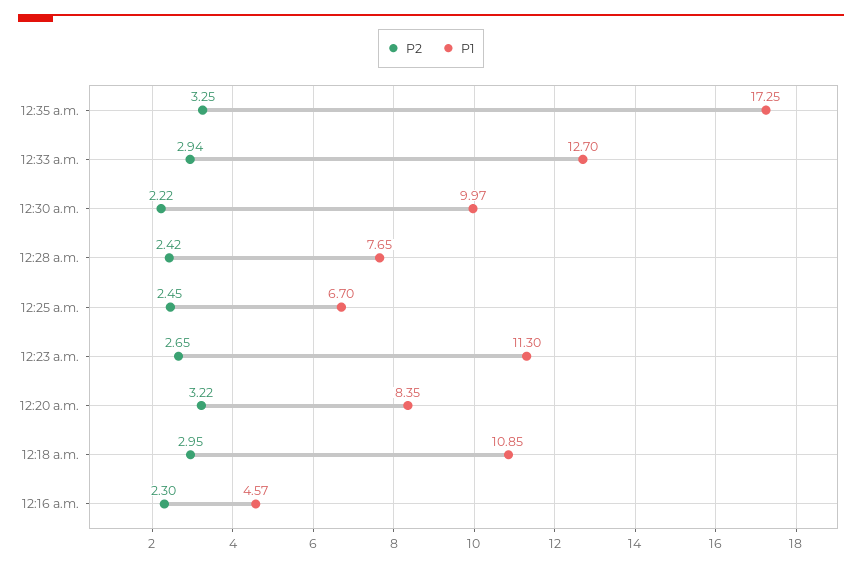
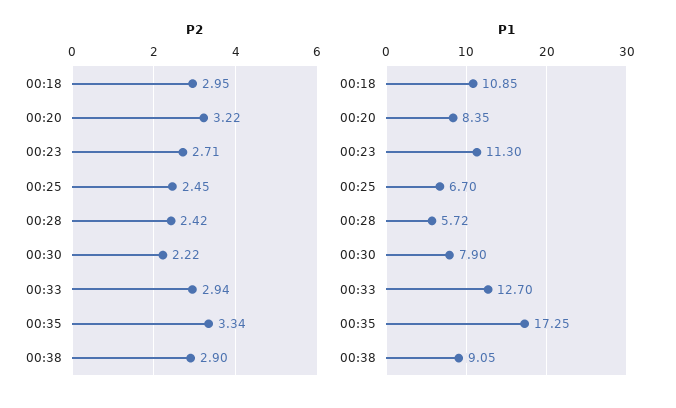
P2, 12:35 a.m.: 3.25 -> 3.34
P1, 12:30 a.m.: 9.97 -> 7.9
P1, 12:28 a.m.: 7.65 -> 5.72
P2, 12:23 a.m.: 2.65 -> 2.71
P2, 12:16 a.m.: 2.3 -> none
P1, 12:16 a.m.: 4.57 -> none
P2, 00:38: none -> 2.9
P1, 00:38: none -> 9.05

